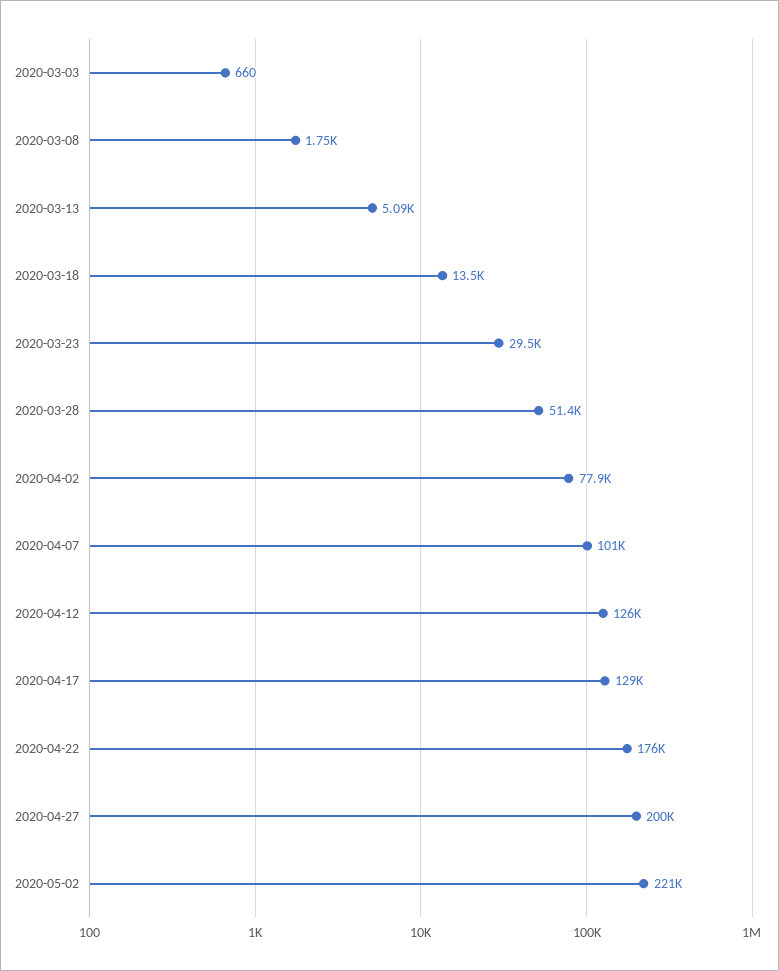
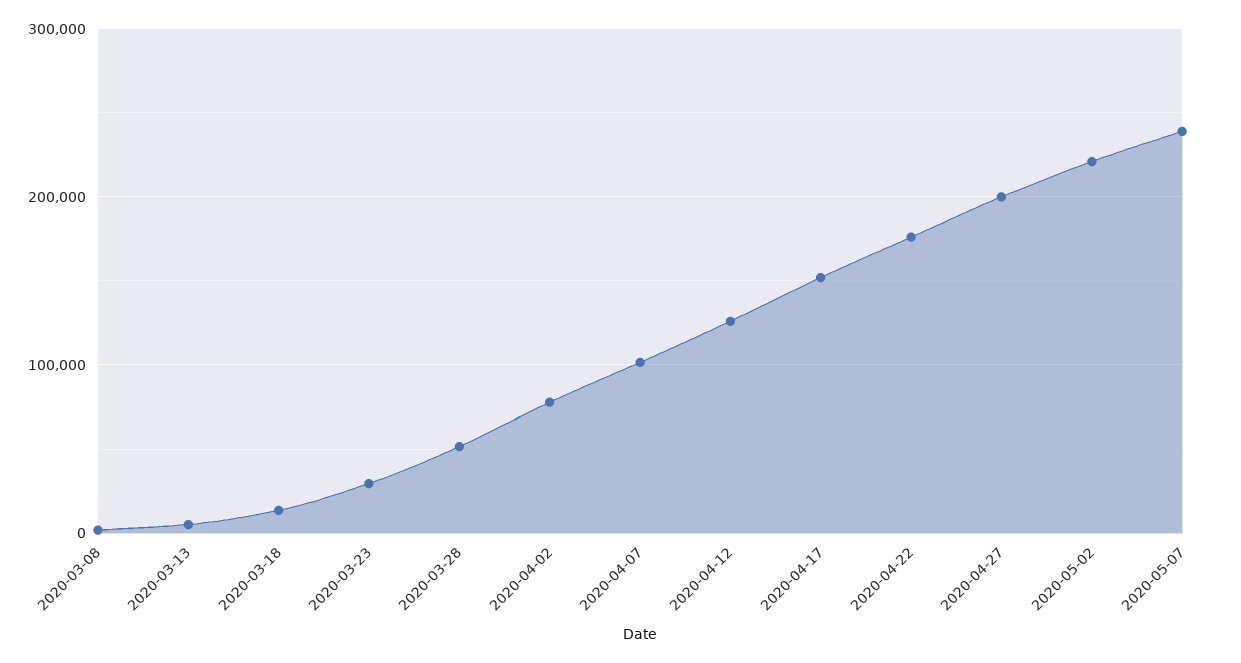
2020-03-03: 660 -> none
2020-04-17: 129000 -> 150000
2020-05-07: none -> 240000

